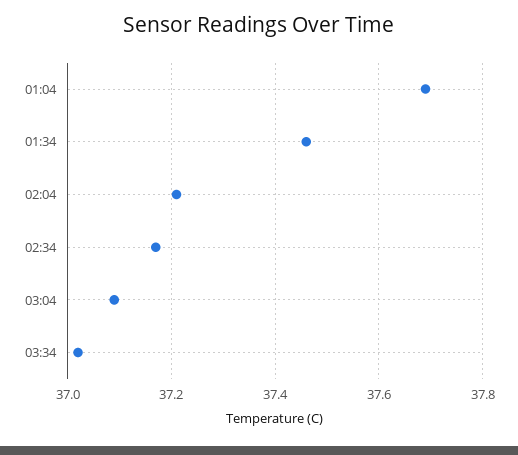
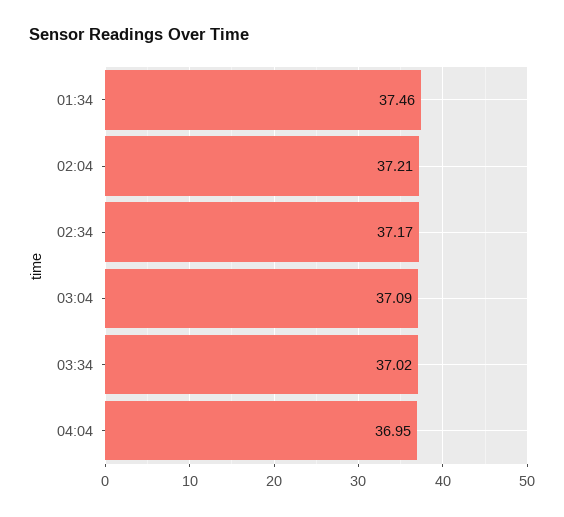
01:04: 37.7 -> none
04:04: none -> 36.95

